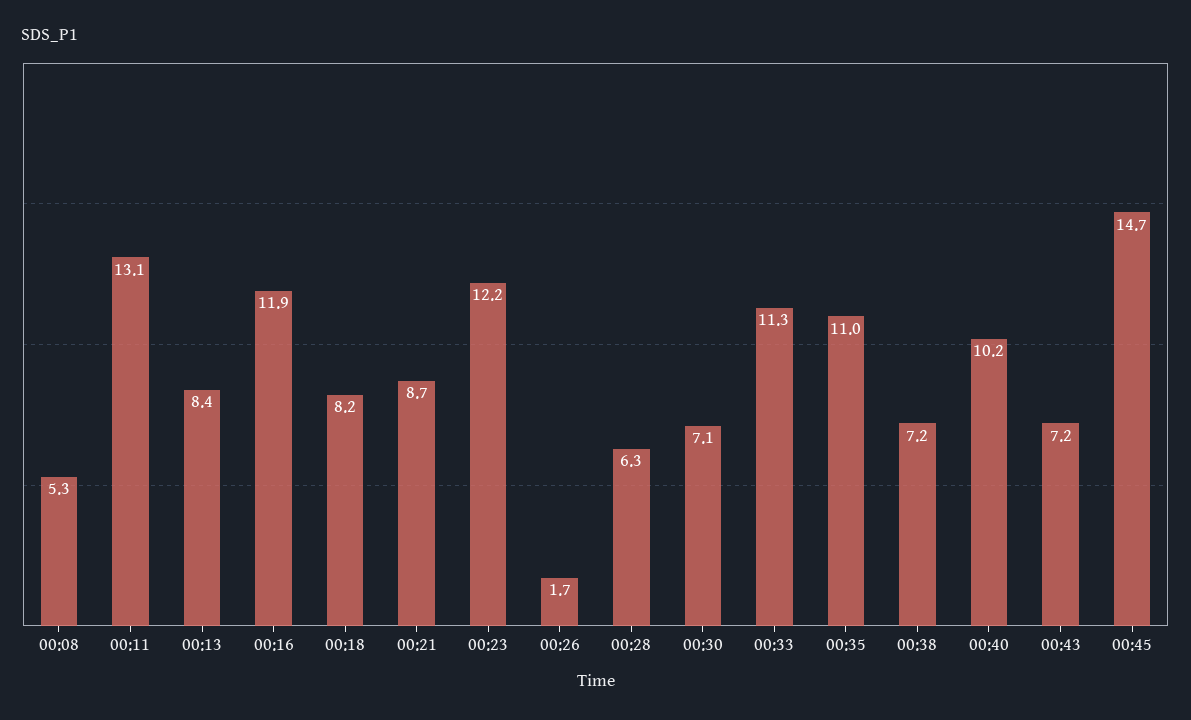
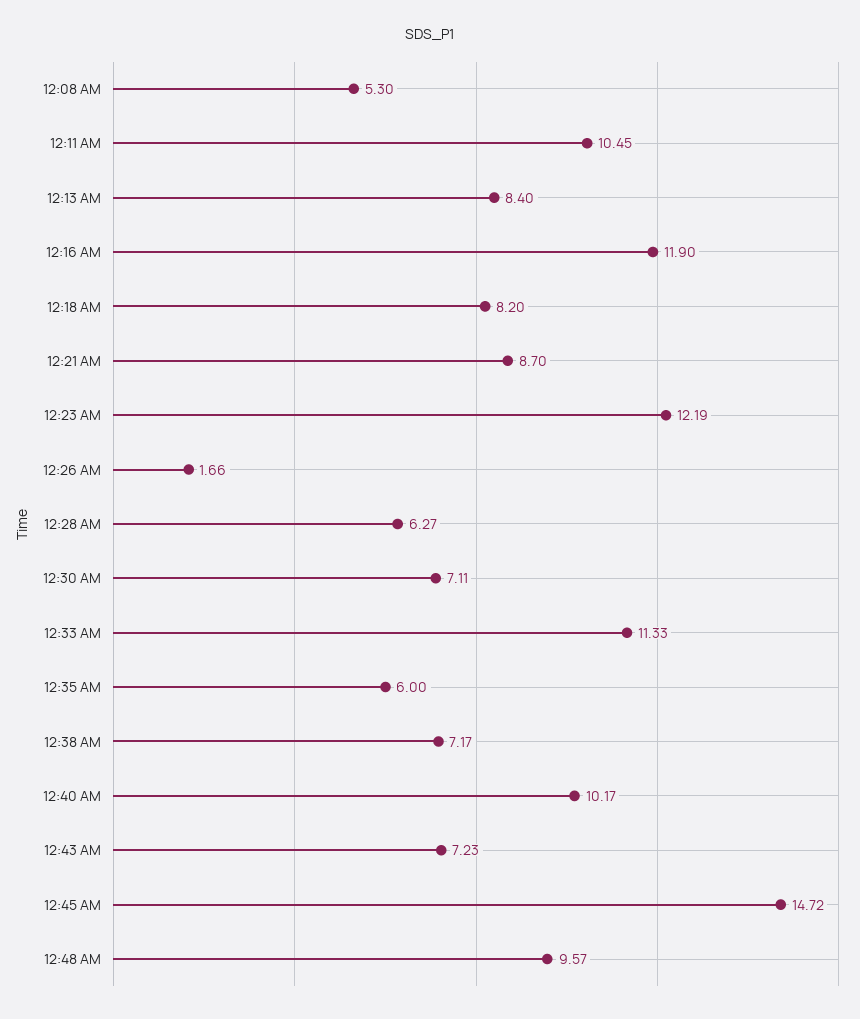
00:11: 13.1 -> 10.45
00:35: 11 -> 6
12:48 AM: none -> 9.57

